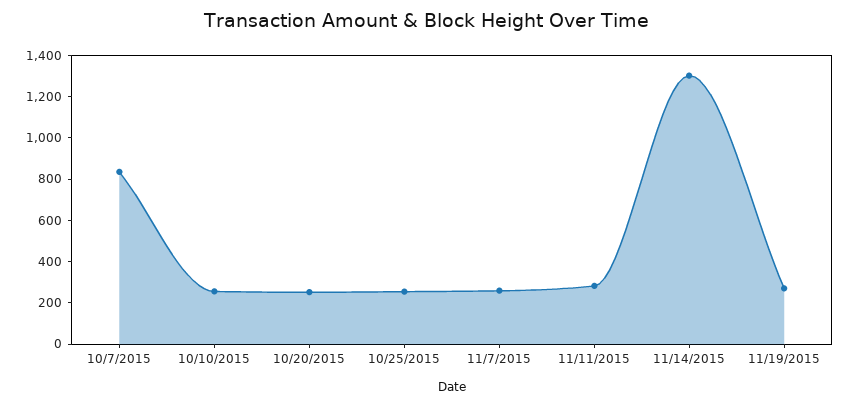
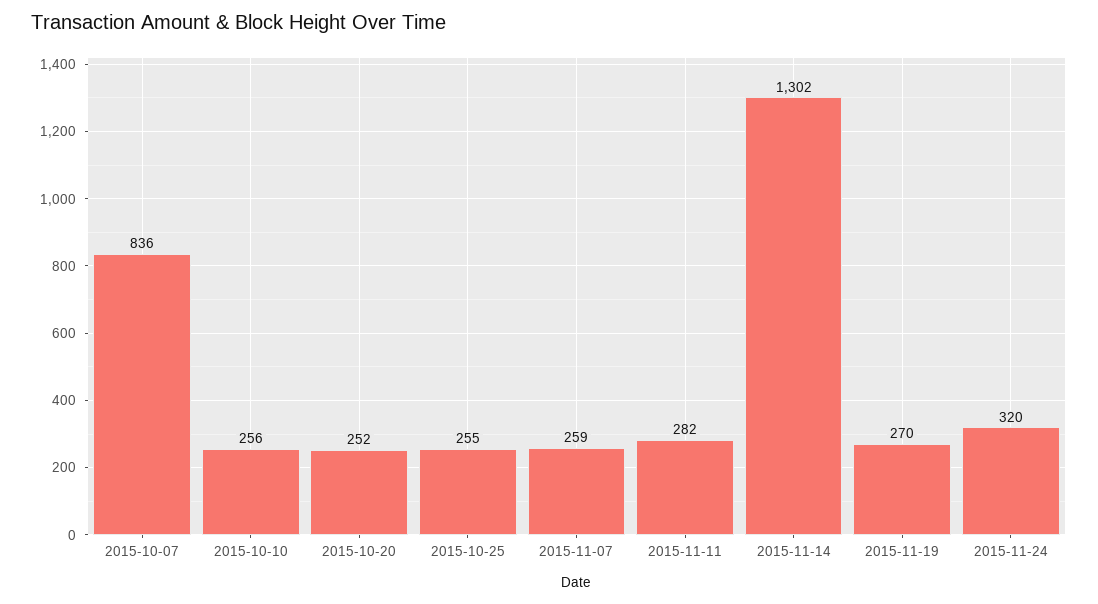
2015-11-24: none -> 320

